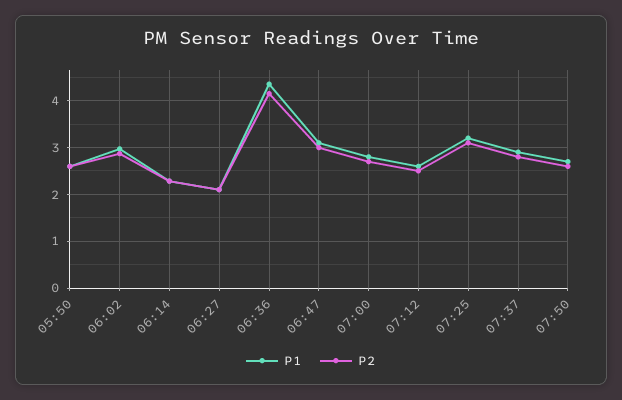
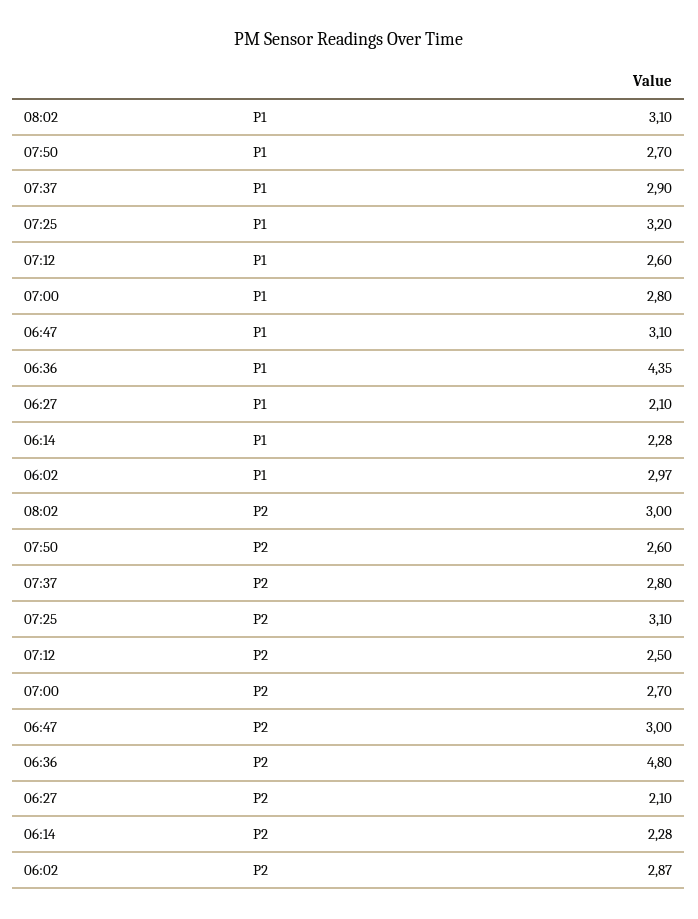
P1, 05:50: 2.6 -> none
P2, 05:50: 2.6 -> none
P2, 06:36: 4.2 -> 4.8
P1, 08:02: none -> 3.1
P2, 08:02: none -> 3

